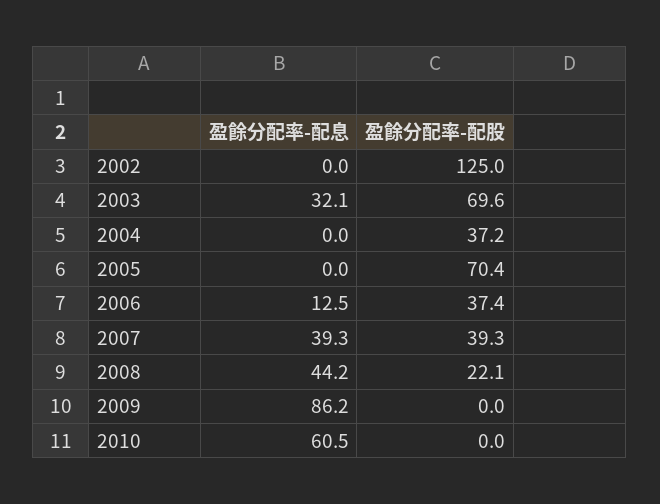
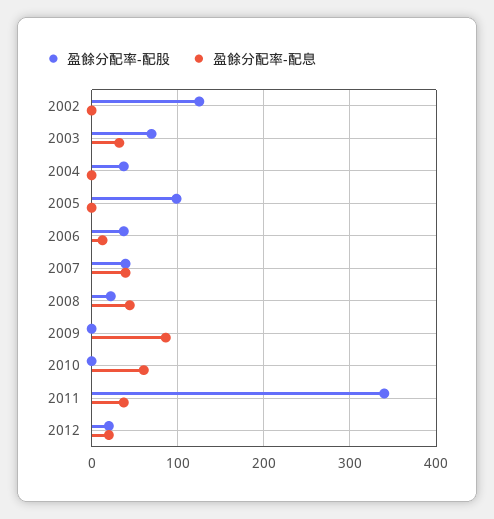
盈餘分配率-配股, 2005: 70.4 -> 100
盈餘分配率-配股, 2011: none -> 340
盈餘分配率-配息, 2011: none -> 40
盈餘分配率-配股, 2012: none -> 20
盈餘分配率-配息, 2012: none -> 20

